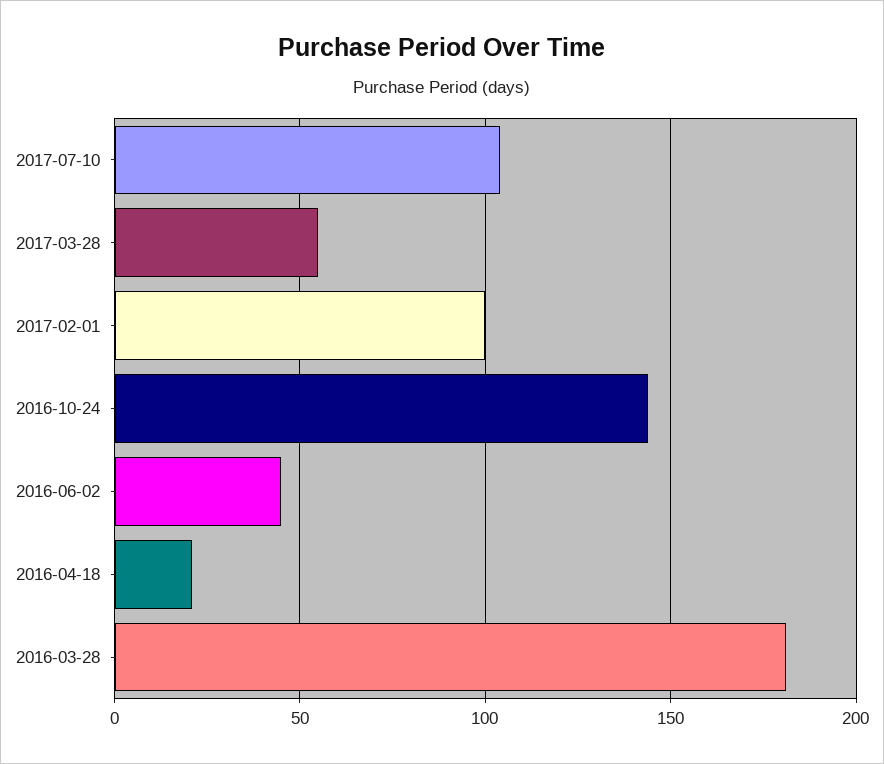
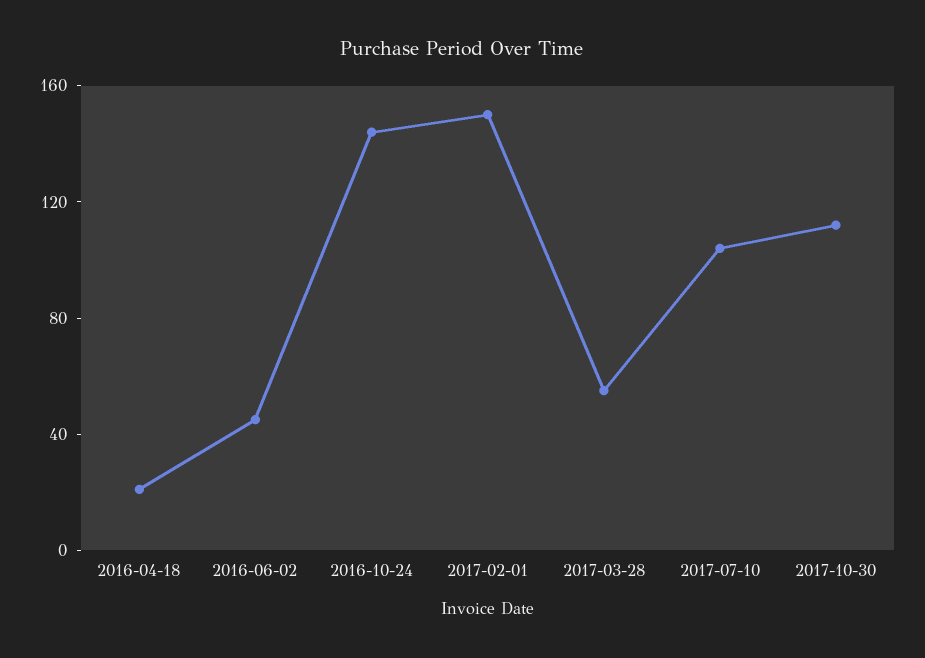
2017-02-01: 100 -> 150
2016-03-28: 180 -> none
2017-10-30: none -> 110

